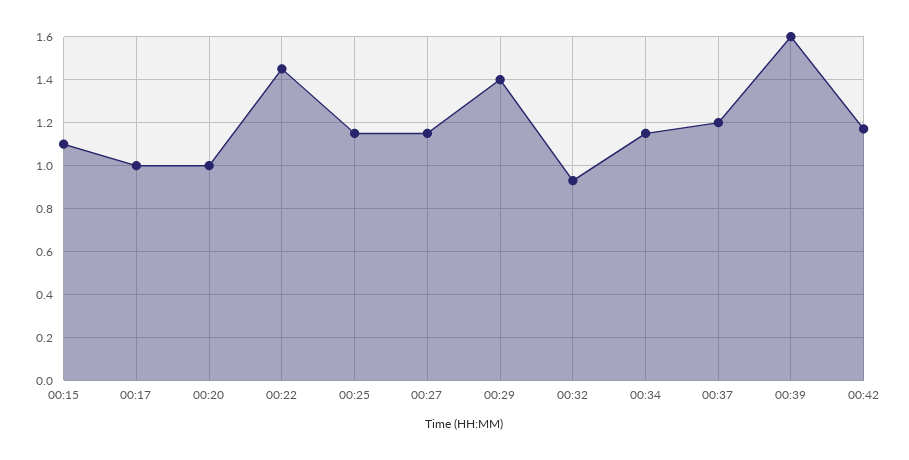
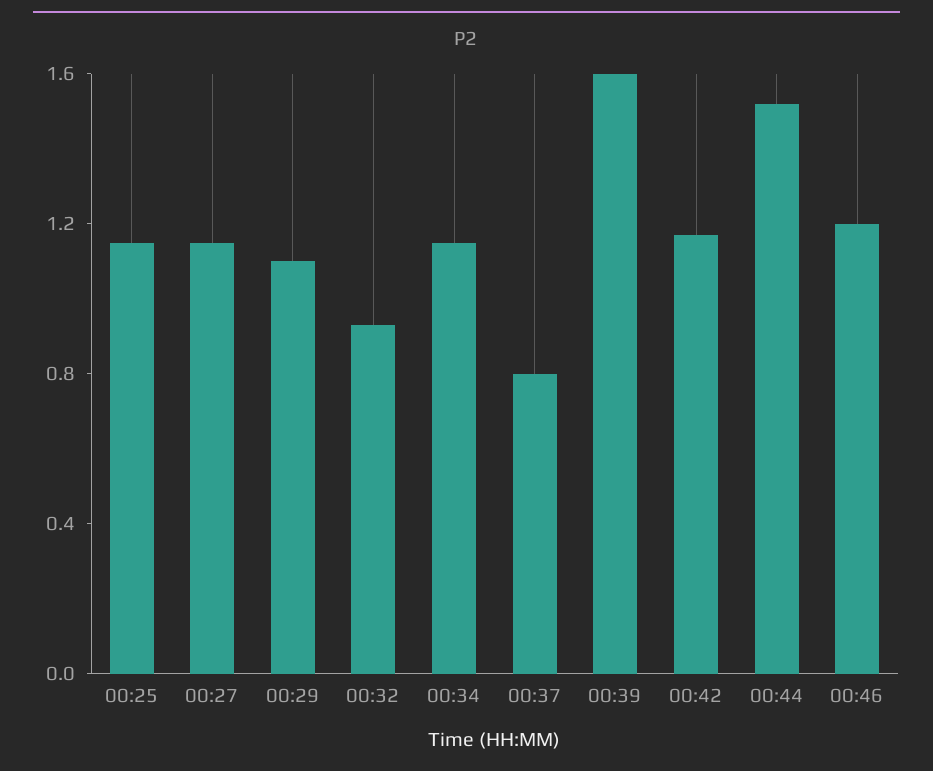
00:15: 1.1 -> none
00:17: 1 -> none
00:20: 1 -> none
00:22: 1.45 -> none
00:29: 1.4 -> 1.1
00:37: 1.2 -> 0.8
00:44: none -> 1.5
00:46: none -> 1.2

